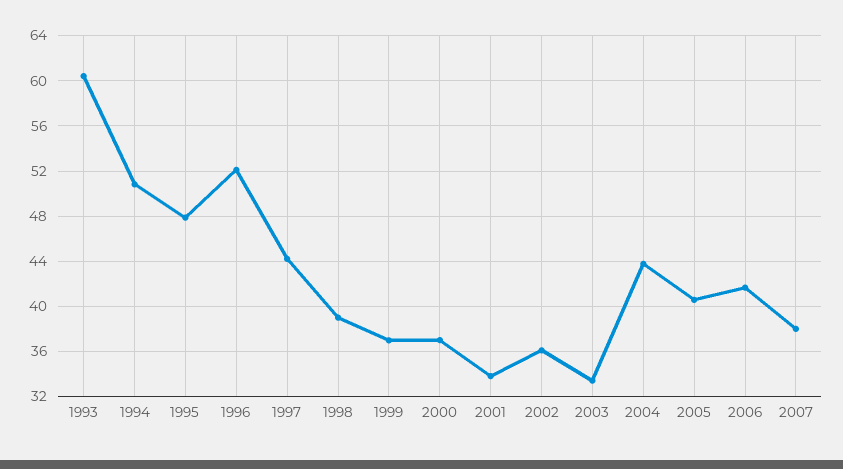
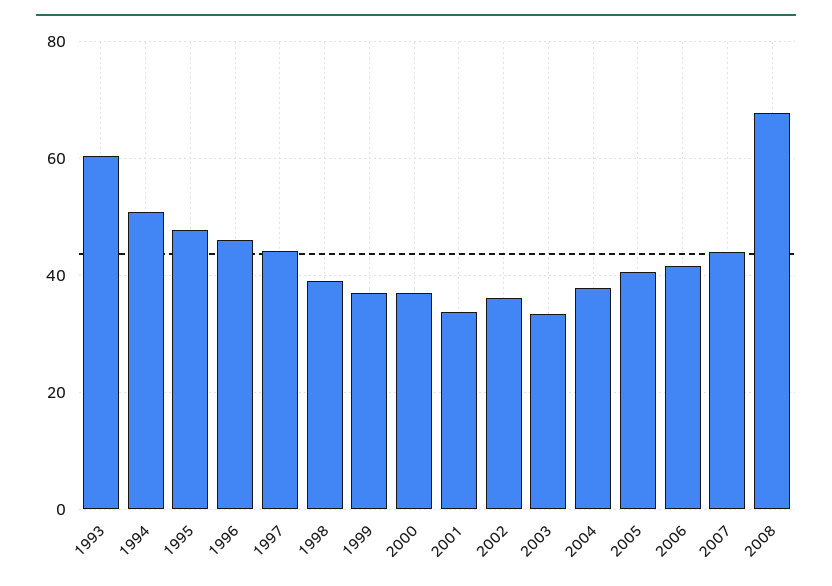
1996: 52 -> 46
2004: 44 -> 38
2007: 38 -> 44
2008: none -> 68

